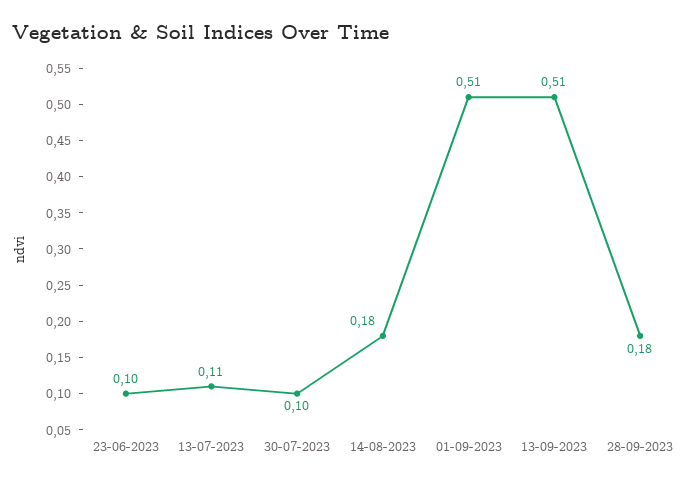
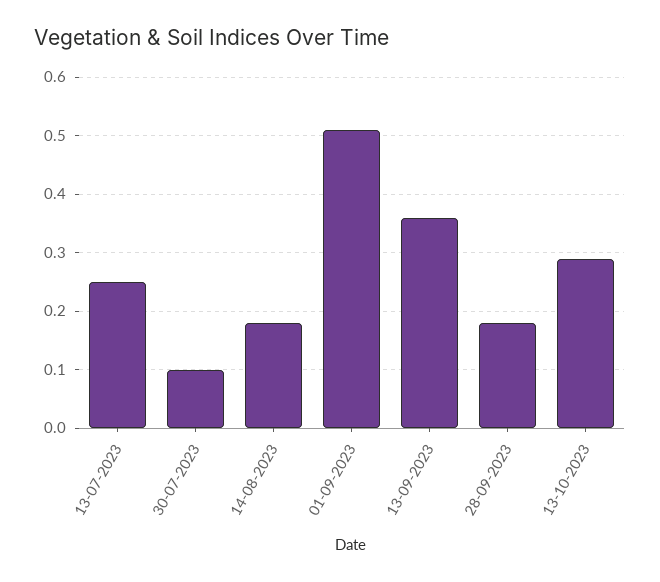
23-06-2023: 0.1 -> none
13-07-2023: 0.11 -> 0.25
13-09-2023: 0.51 -> 0.35
13-10-2023: none -> 0.3

